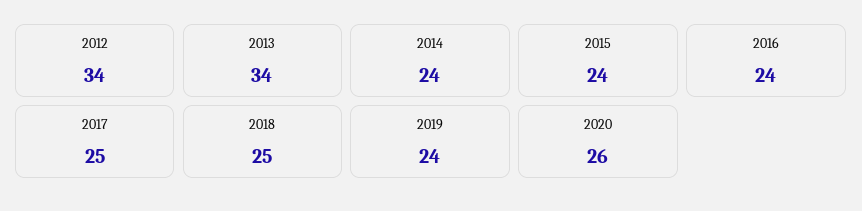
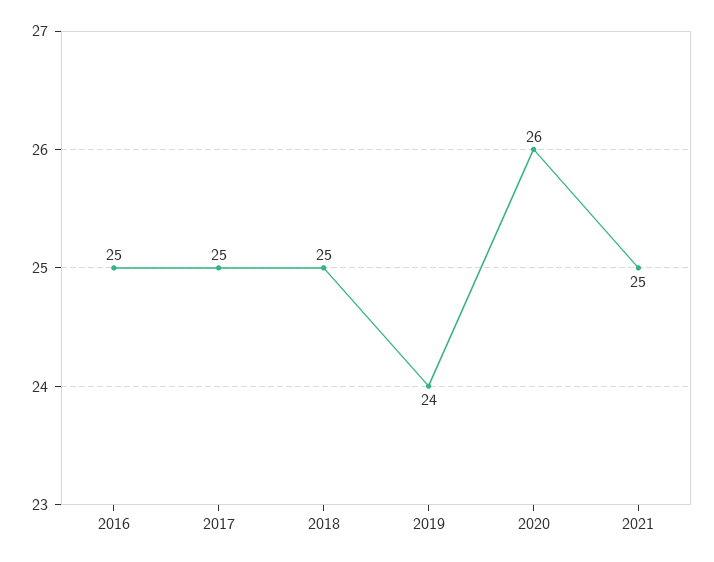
2012: 34 -> none
2013: 34 -> none
2014: 24 -> none
2015: 24 -> none
2016: 24 -> 25
2021: none -> 25

